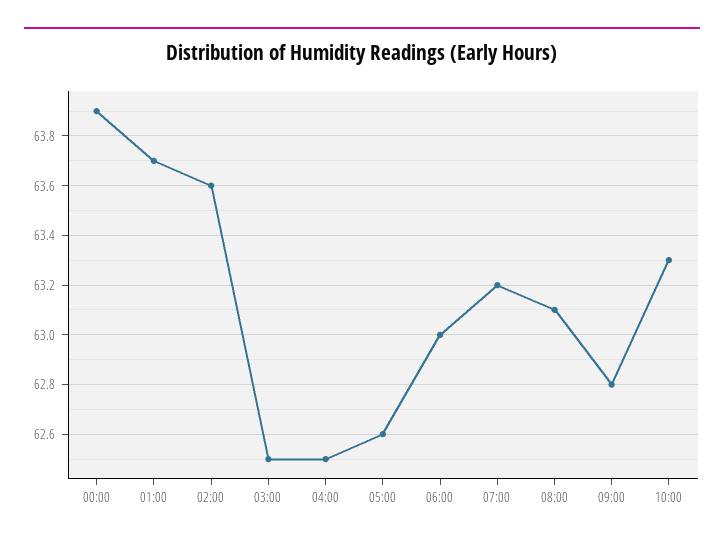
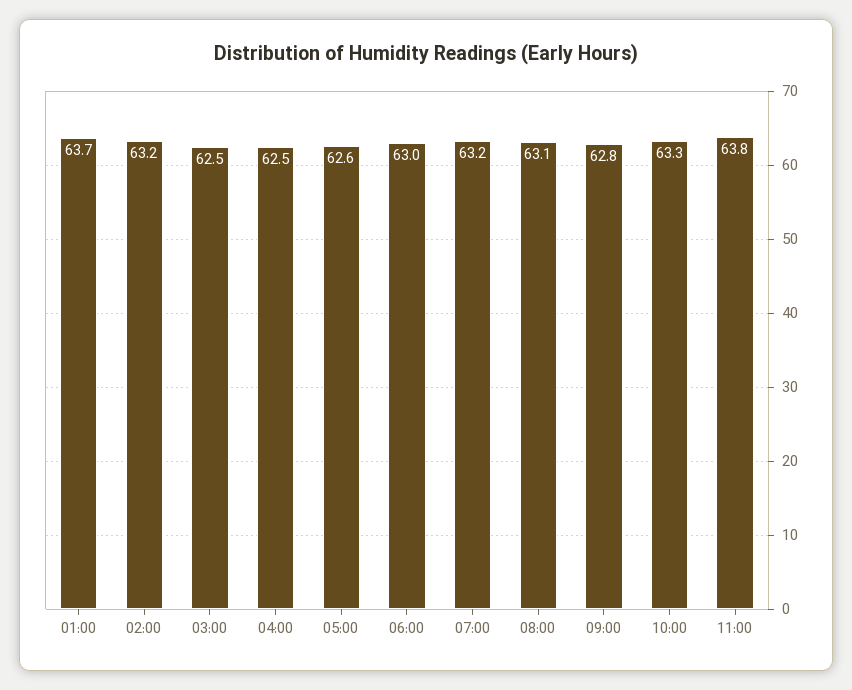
00:00: 63.9 -> none
02:00: 63.6 -> 63.2
11:00: none -> 63.8

